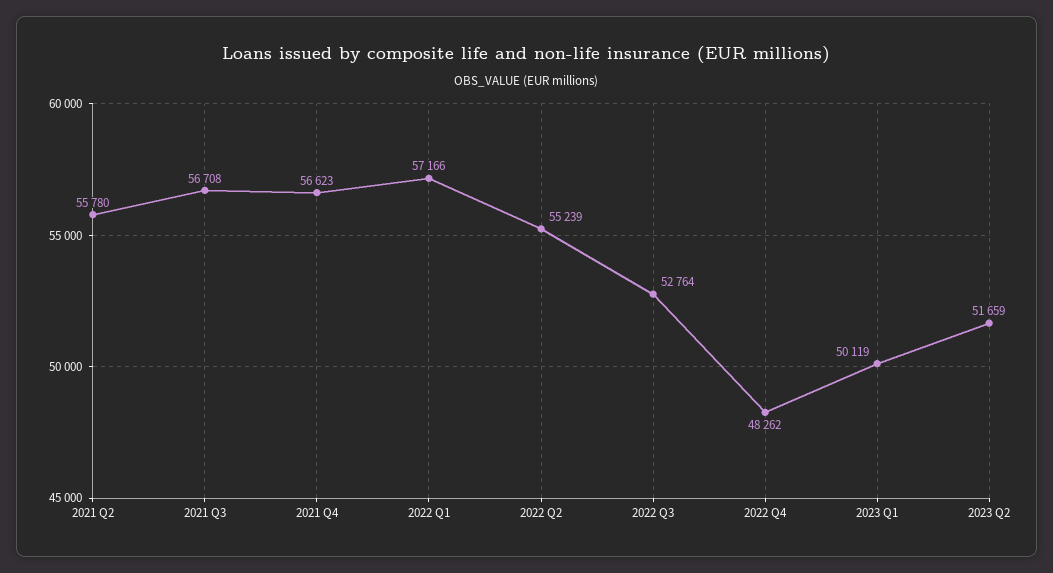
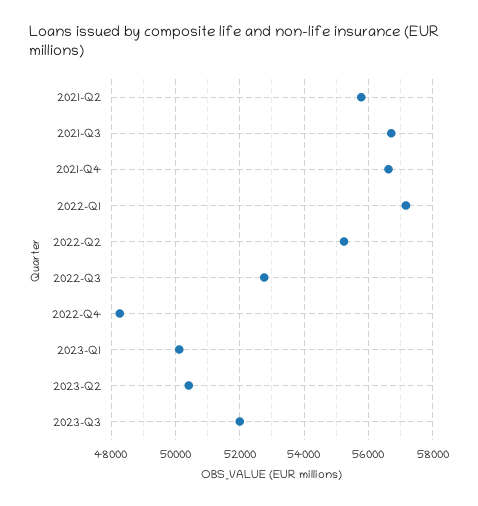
2023 Q2: 51659 -> 50400
2023-Q3: none -> 52000

